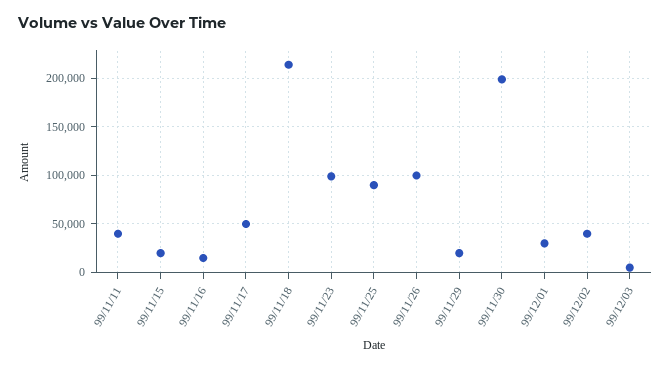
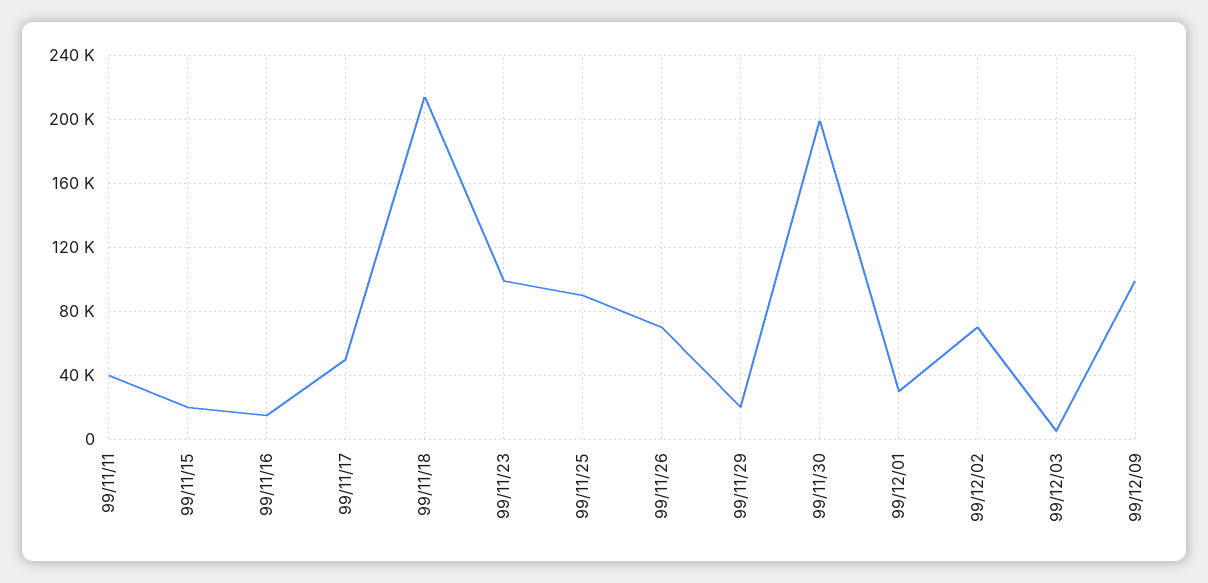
99/11/26: 100000 -> 70000
99/12/02: 40000 -> 70000
99/12/09: none -> 100000

